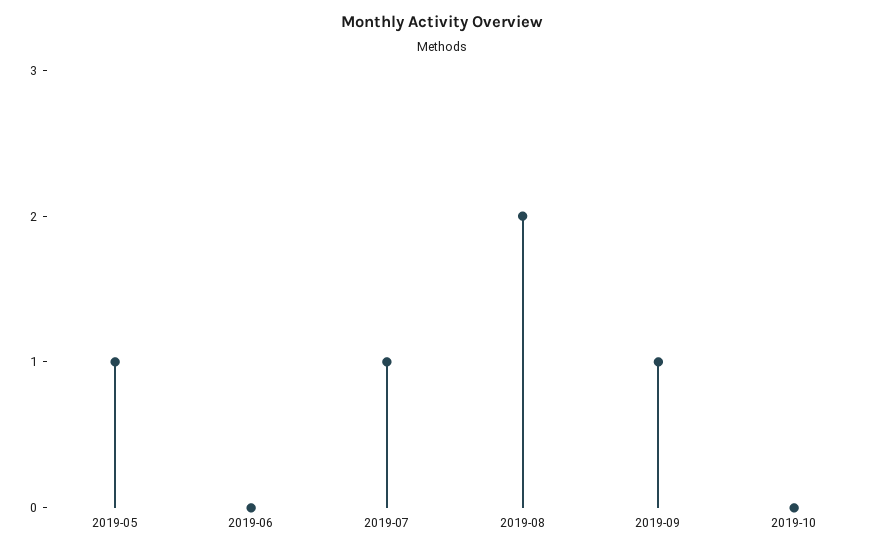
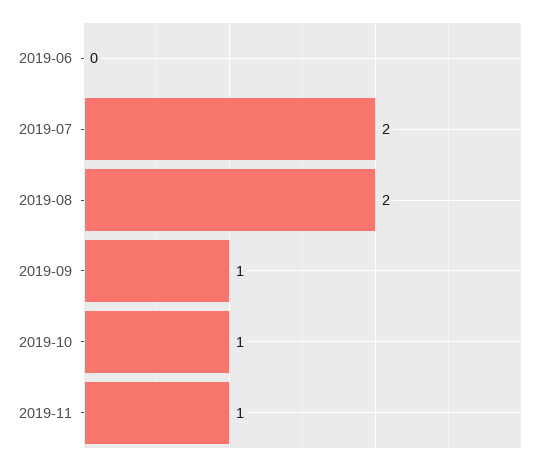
2019-05: 1 -> none
2019-07: 1 -> 2
2019-10: 0 -> 1
2019-11: none -> 1

